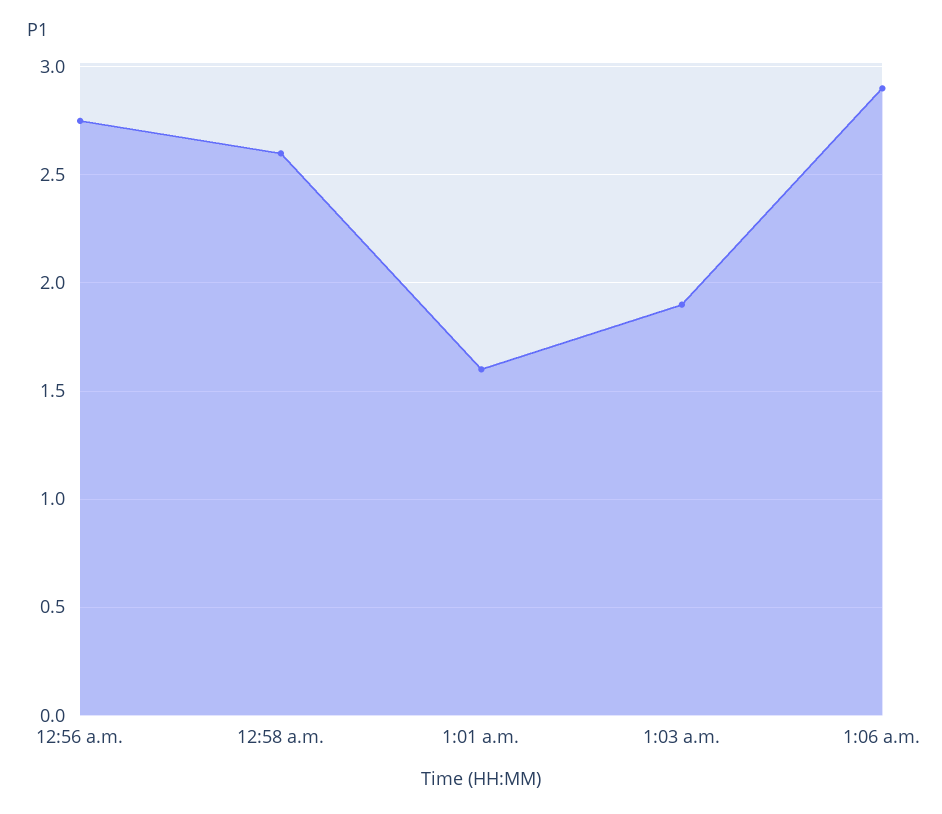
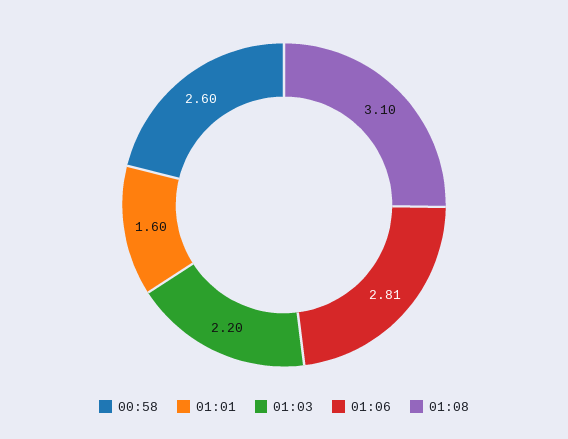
12:56 a.m.: 2.75 -> none
1:03 a.m.: 1.9 -> 2.2
1:06 a.m.: 2.9 -> 2.81
01:08: none -> 3.1

